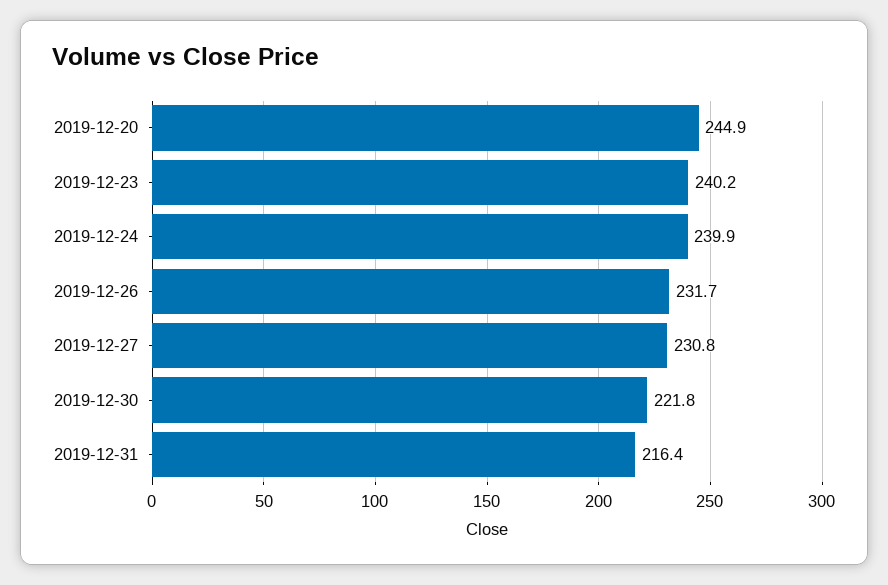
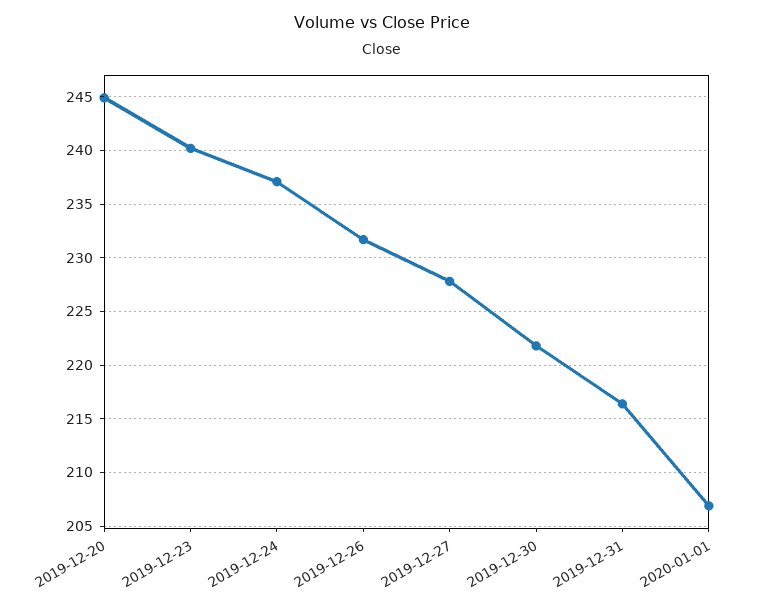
2019-12-24: 239.9 -> 237
2019-12-27: 230.8 -> 228
2020-01-01: none -> 207

